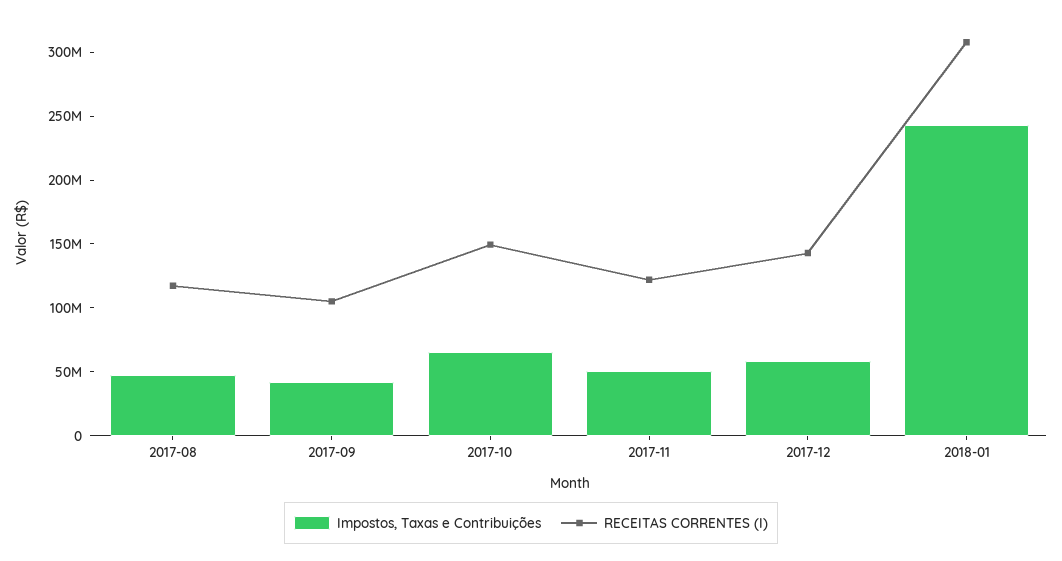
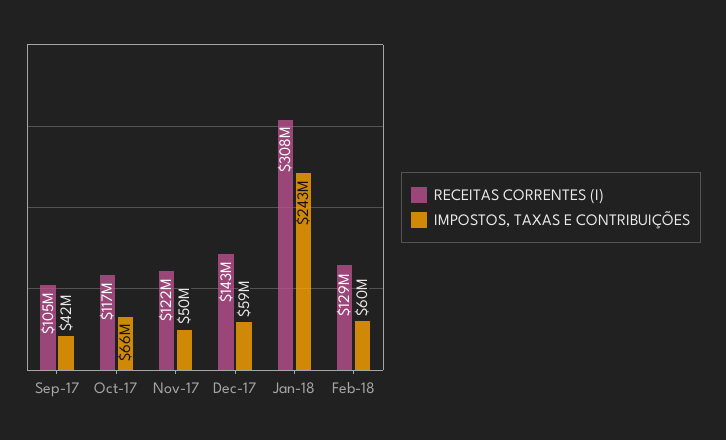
Impostos, Taxas e Contribuições, 2017-08: 50000000 -> none
RECEITAS CORRENTES (I), 2017-08: 120000000 -> none
RECEITAS CORRENTES (I), 2017-10: 150000000 -> 117000000
RECEITAS CORRENTES (I), Feb-18: none -> 129000000
Impostos, Taxas e Contribuições, Feb-18: none -> 60000000

